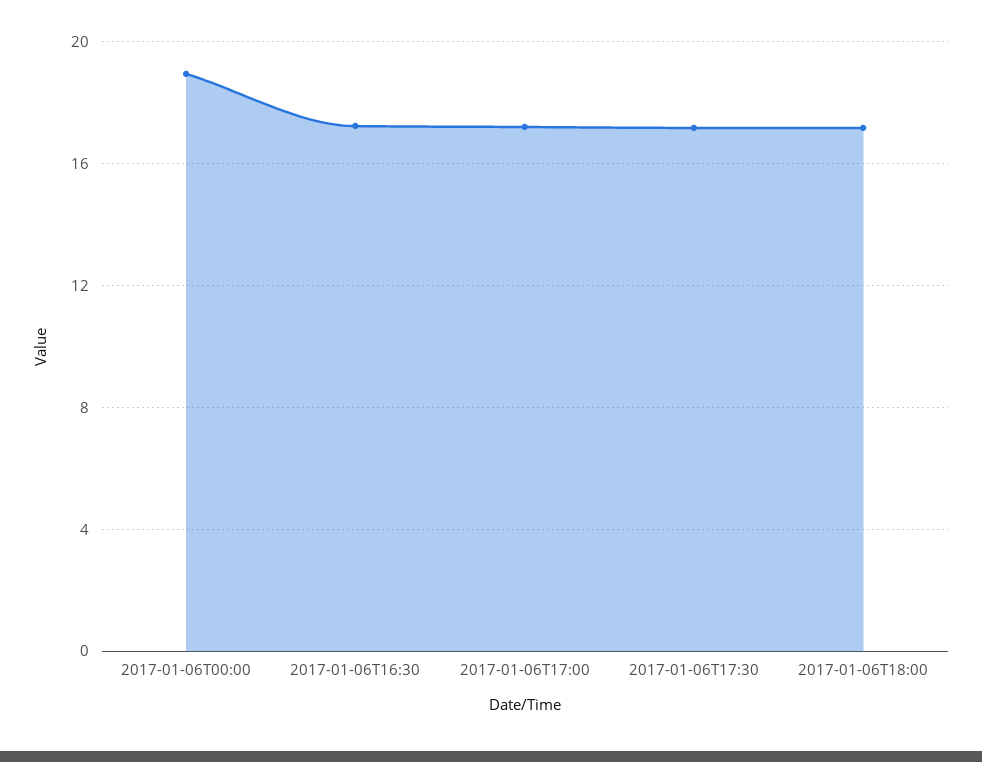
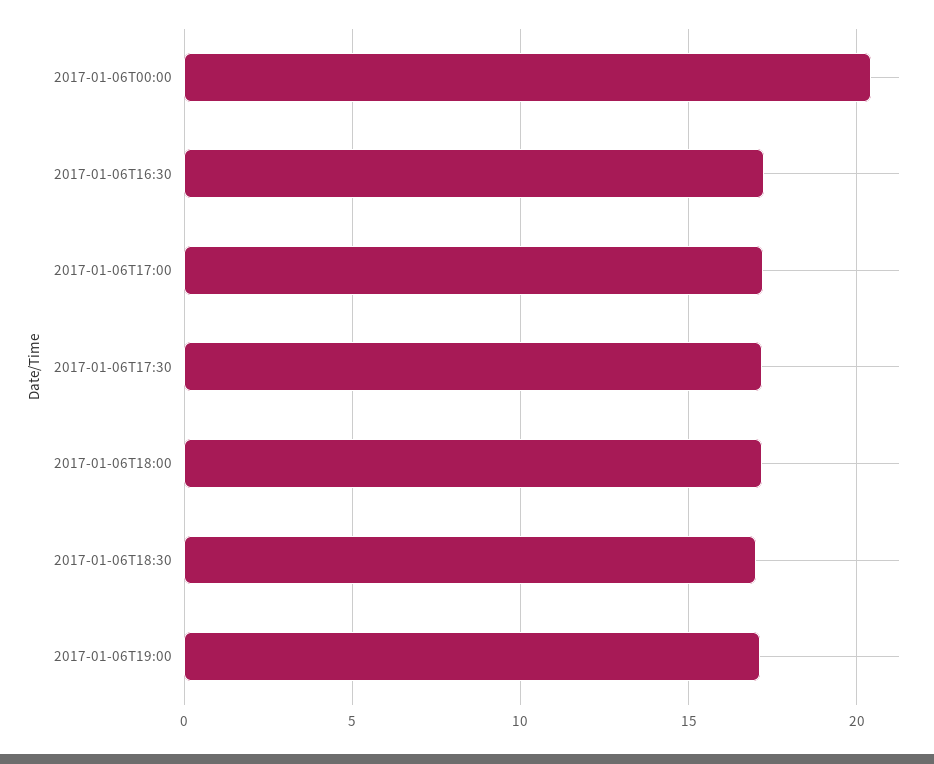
2017-01-06T00:00: 19 -> 20.5
2017-01-06T18:30: none -> 17
2017-01-06T19:00: none -> 17

